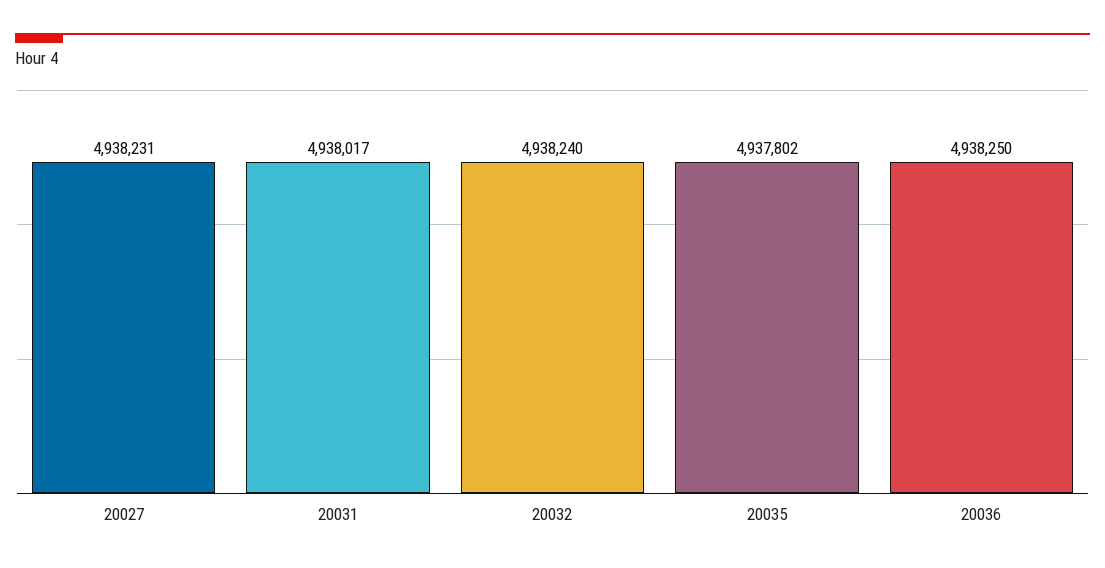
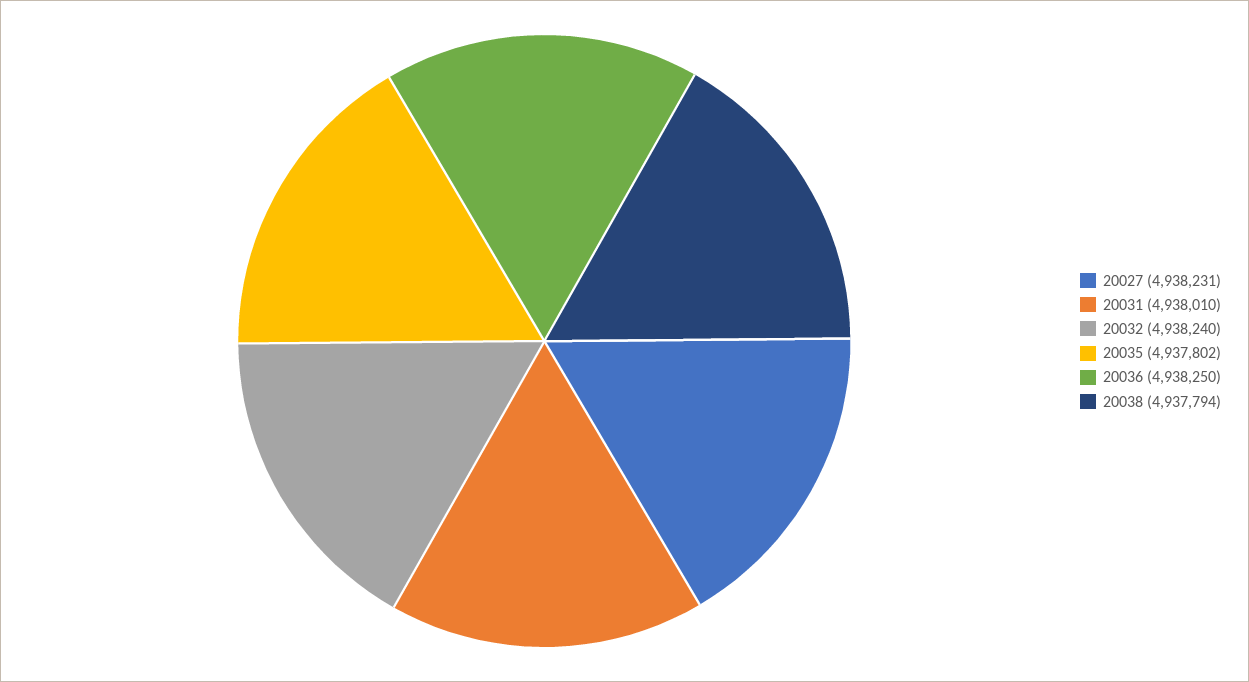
20031: 4938017 -> 4938010
20038: none -> 4937794

